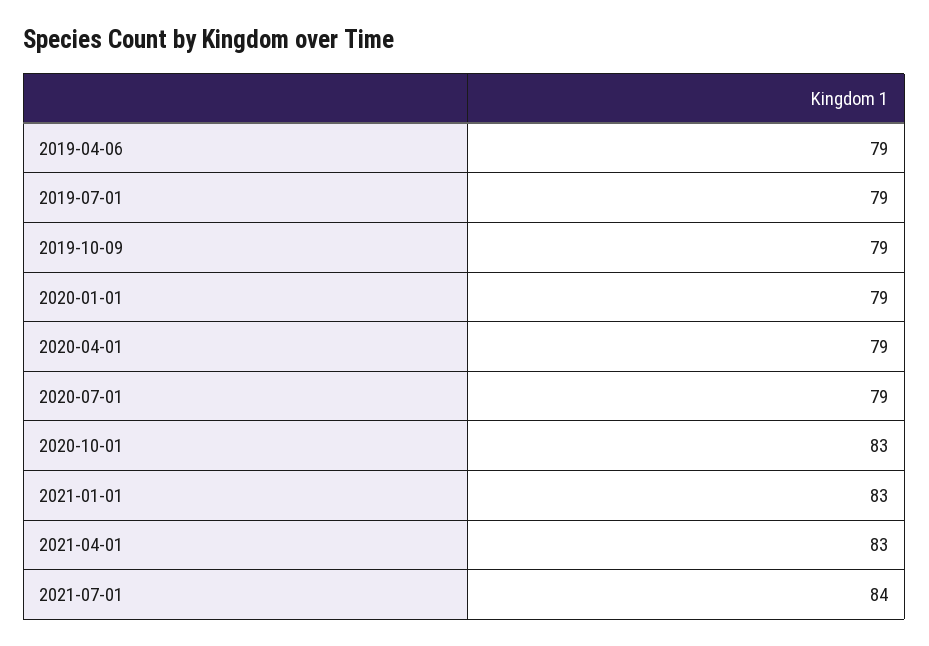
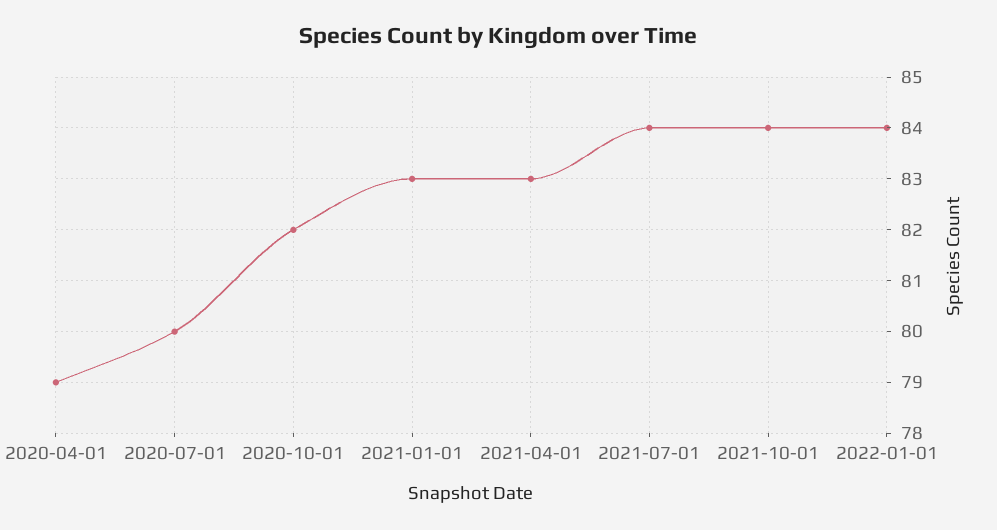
2019-04-06: 79 -> none
2019-07-01: 79 -> none
2019-10-09: 79 -> none
2020-01-01: 79 -> none
2020-07-01: 79 -> 80
2020-10-01: 83 -> 82
2021-10-01: none -> 84
2022-01-01: none -> 84

